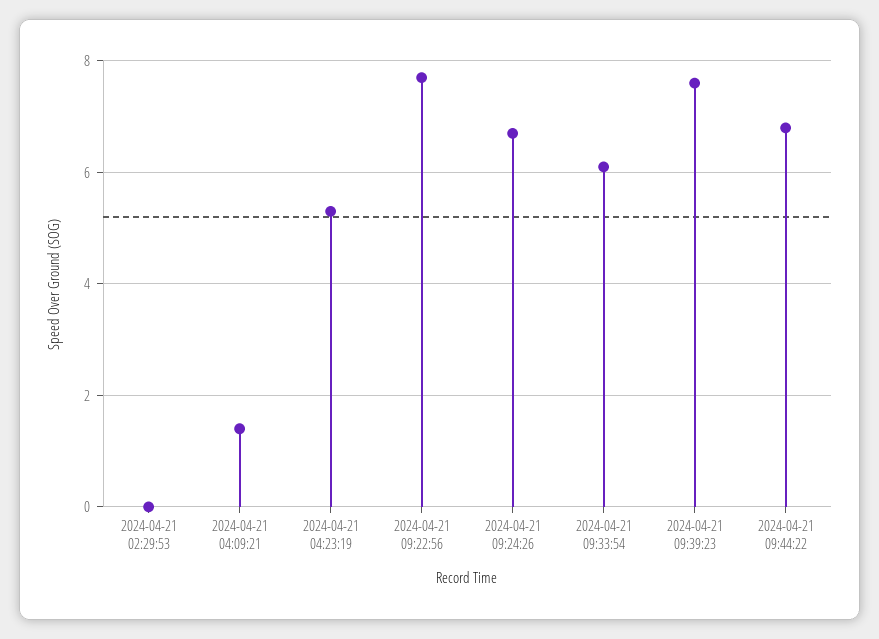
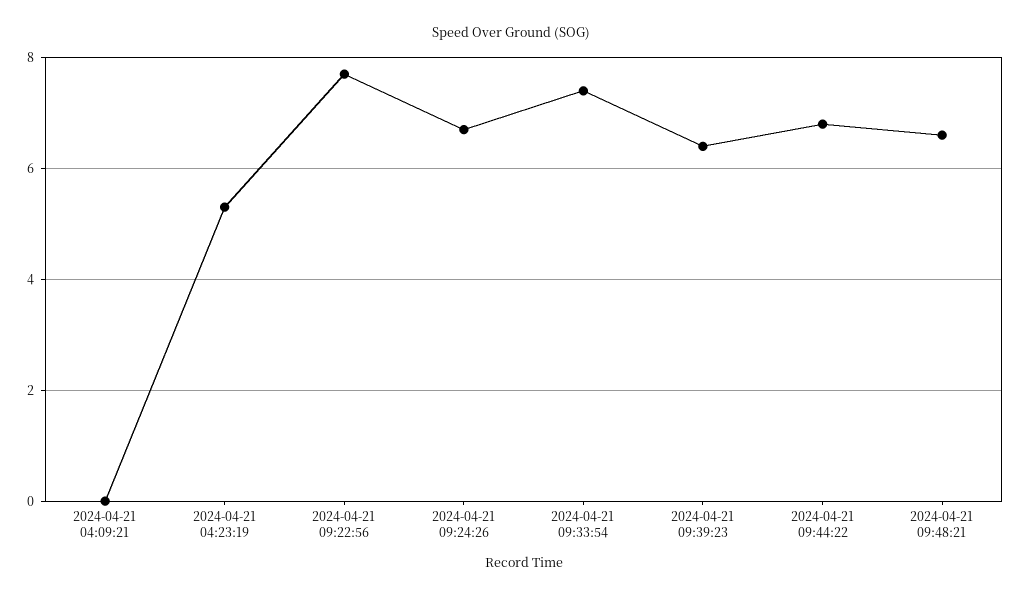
2024-04-21 02:29:53: 0 -> none
2024-04-21 04:09:21: 1.5 -> 0
2024-04-21 09:33:54: 6 -> 7.5
2024-04-21 09:39:23: 7.5 -> 6.5
2024-04-21 09:48:21: none -> 6.5

